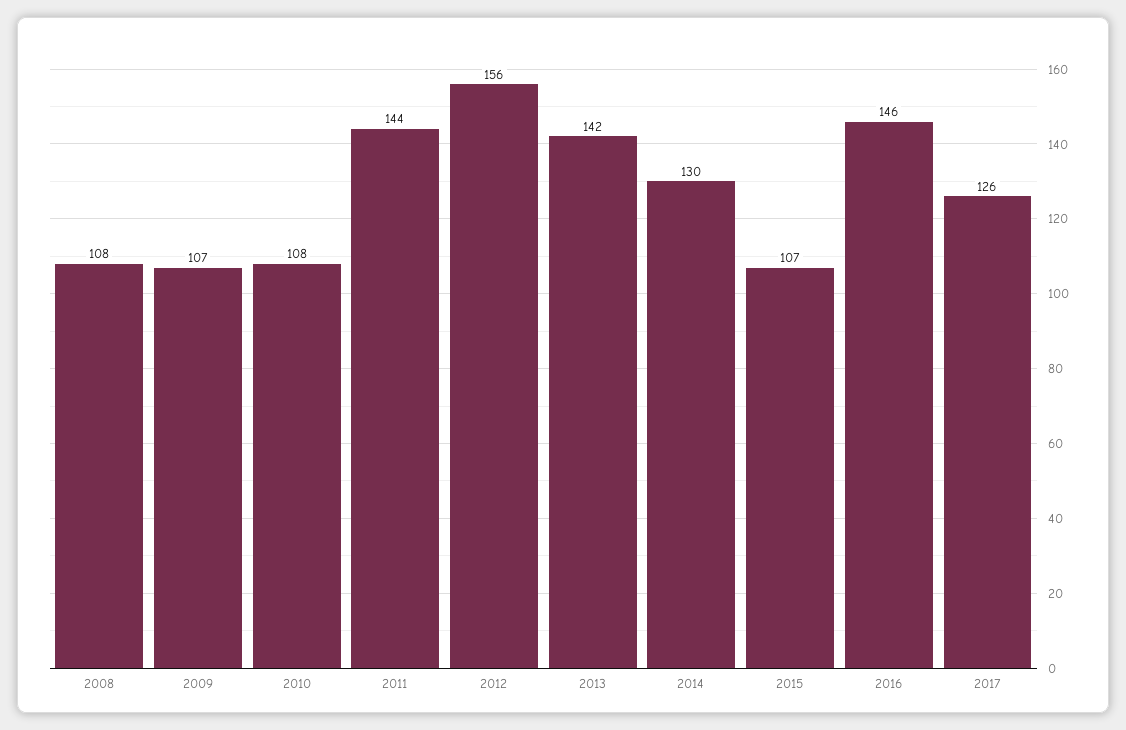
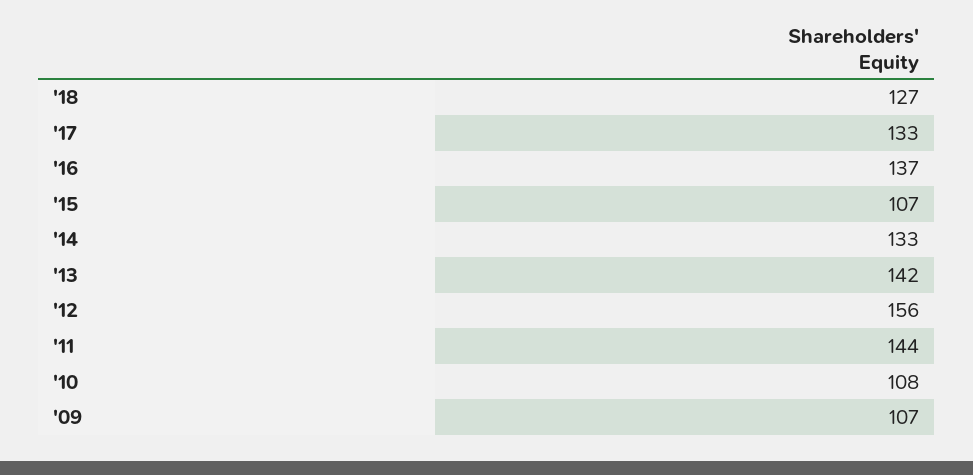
2008: 108 -> none
2014: 130 -> 133
2016: 146 -> 137
2017: 126 -> 133
'18: none -> 127

